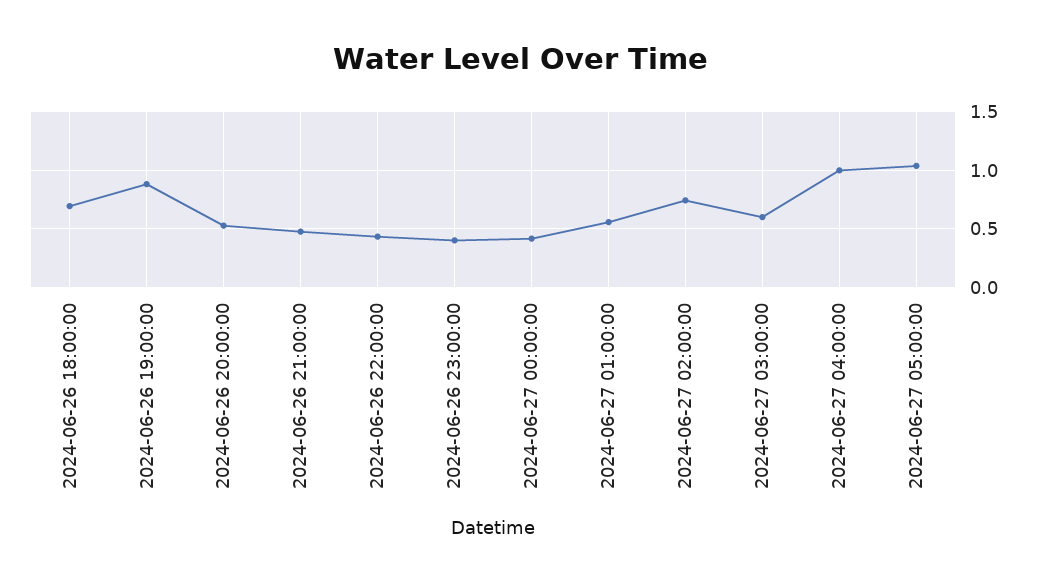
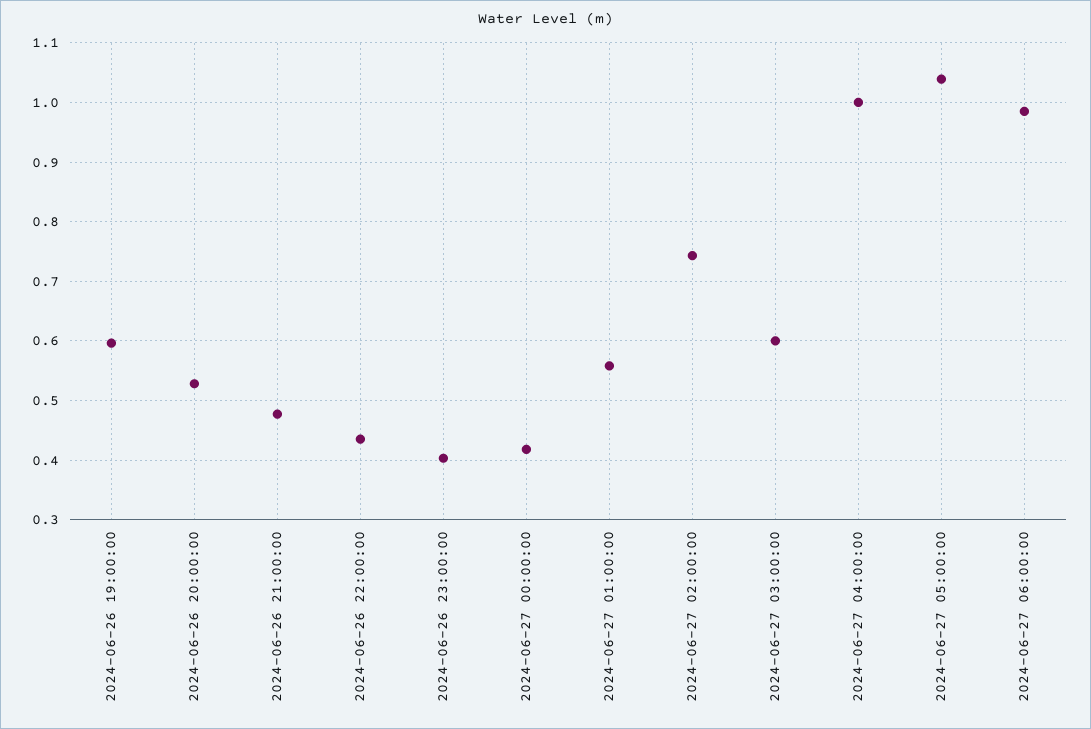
2024-06-26 18:00:00: 0.7 -> none
2024-06-26 19:00:00: 0.9 -> 0.6
2024-06-27 06:00:00: none -> 0.98

